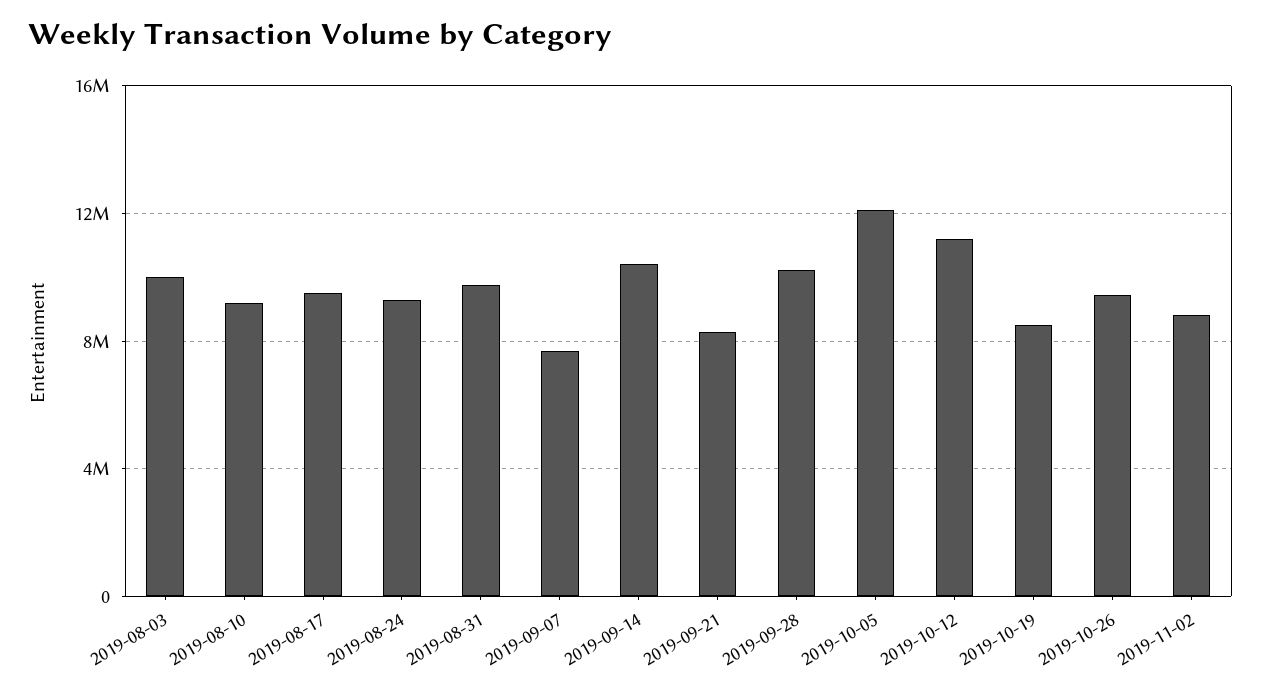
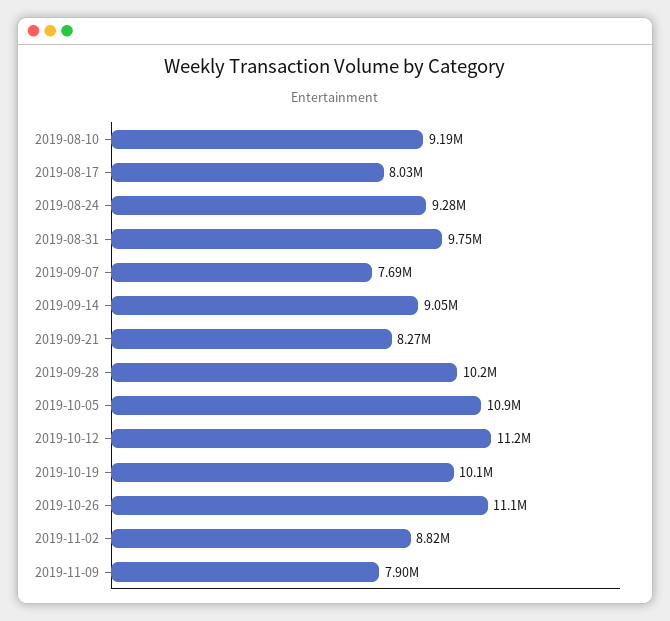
2019-08-03: 10000000 -> none
2019-08-17: 9500000 -> 8030000
2019-09-14: 10500000 -> 9050000
2019-10-05: 12000000 -> 10900000
2019-10-19: 8500000 -> 10100000
2019-10-26: 9500000 -> 11100000
2019-11-09: none -> 7900000

